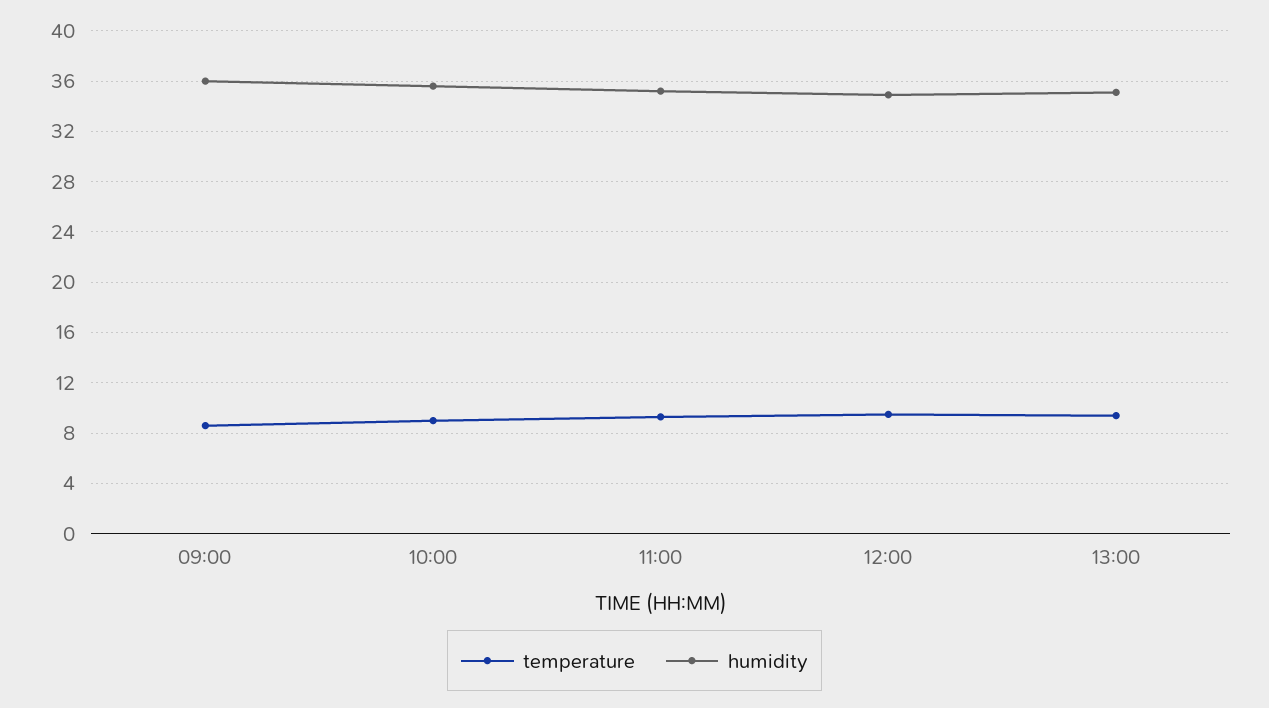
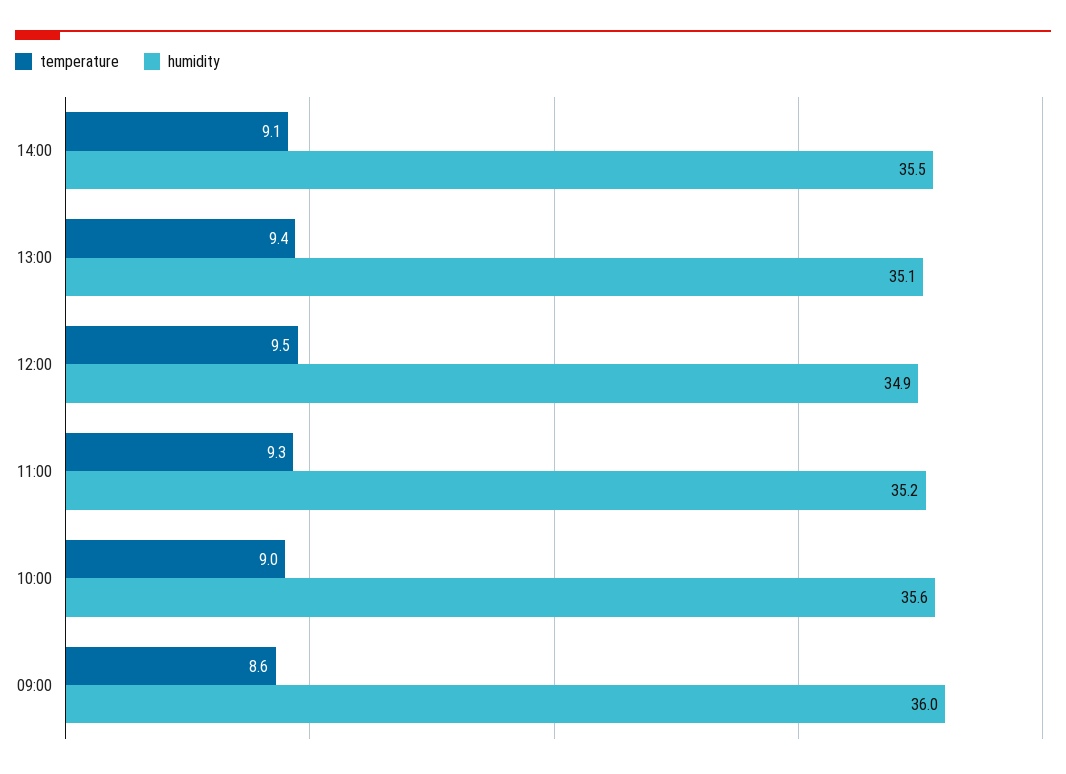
temperature, 14:00: none -> 9.1
humidity, 14:00: none -> 35.5

